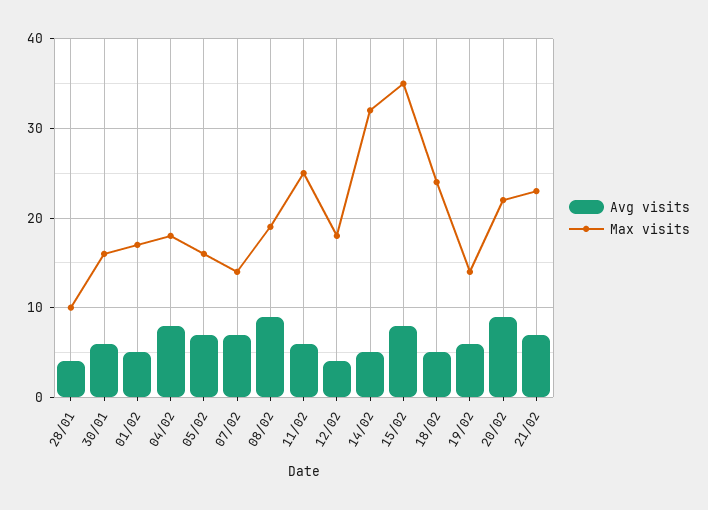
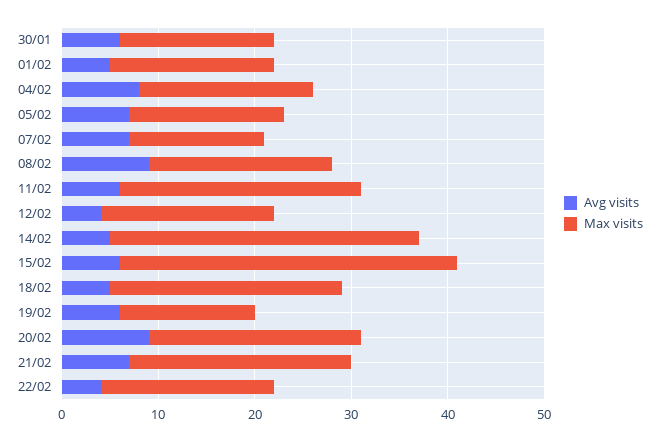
Avg visits, 28/01: 4 -> none
Max visits, 28/01: 10 -> none
Avg visits, 15/02: 8 -> 6
Avg visits, 22/02: none -> 4
Max visits, 22/02: none -> 18

